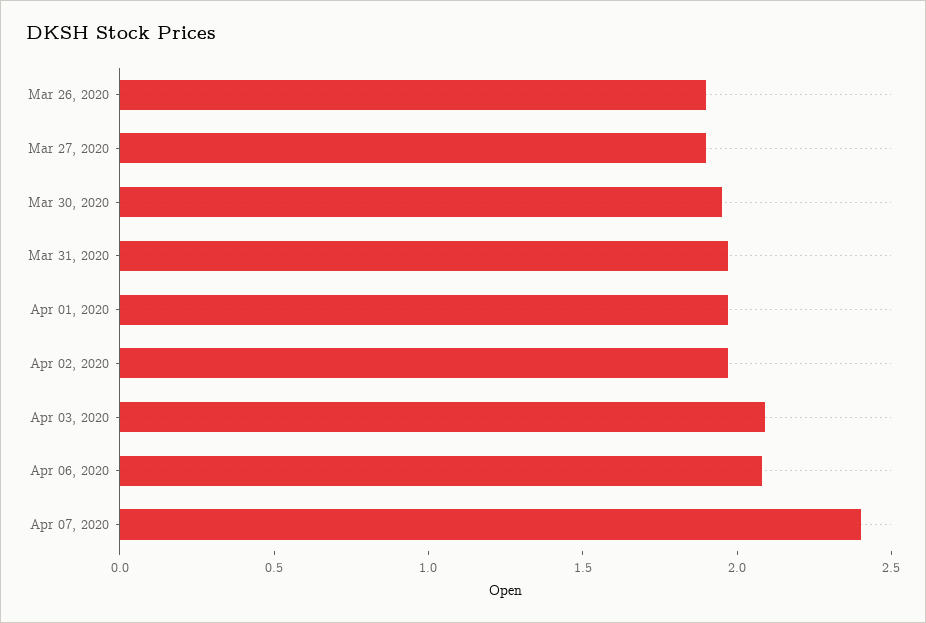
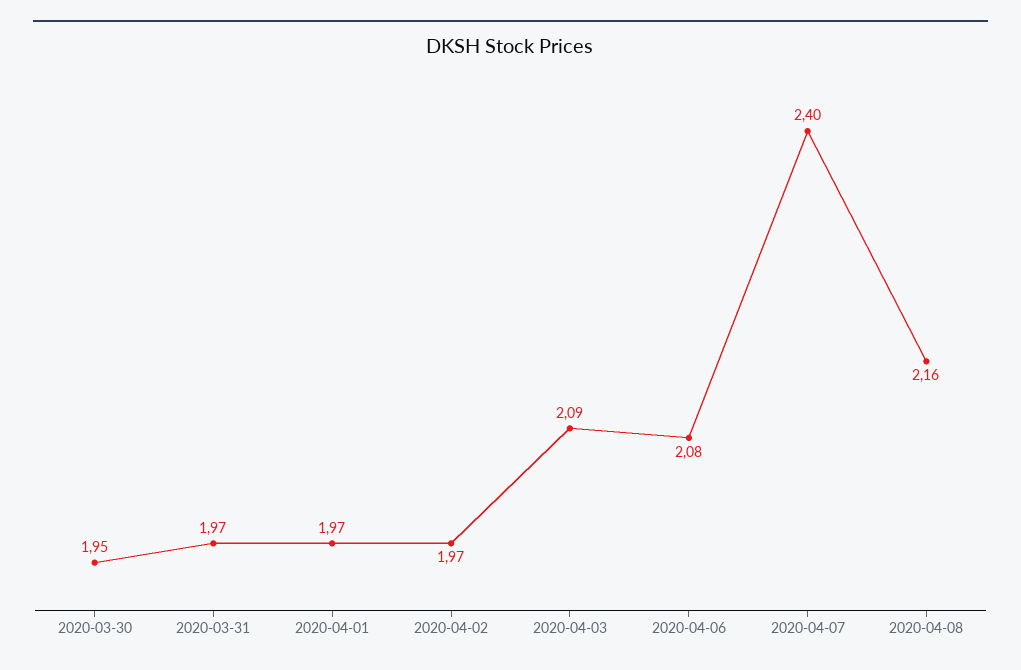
Mar 26, 2020: 1.9 -> none
Mar 27, 2020: 1.9 -> none
2020-04-08: none -> 2.16

